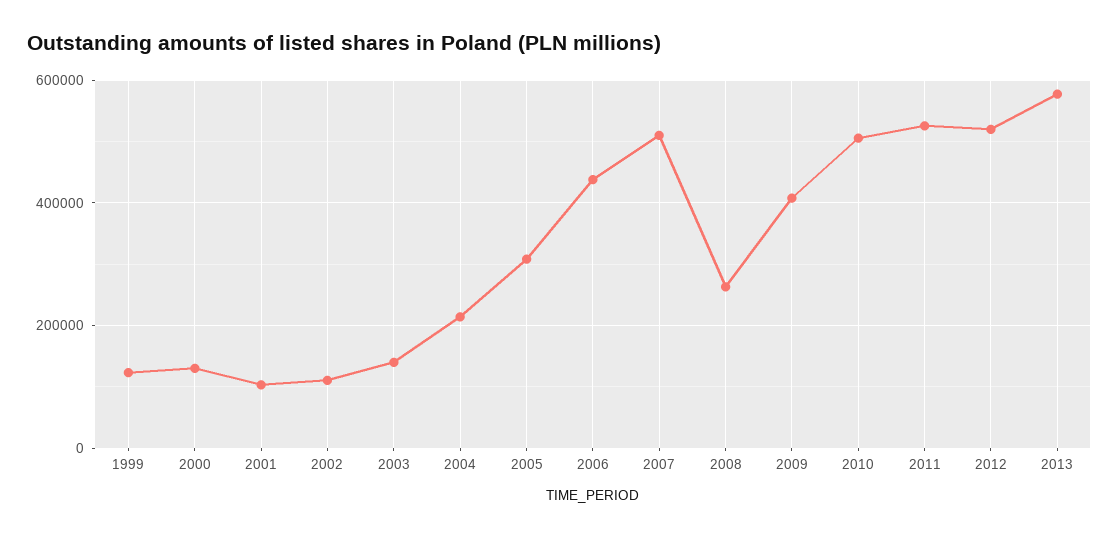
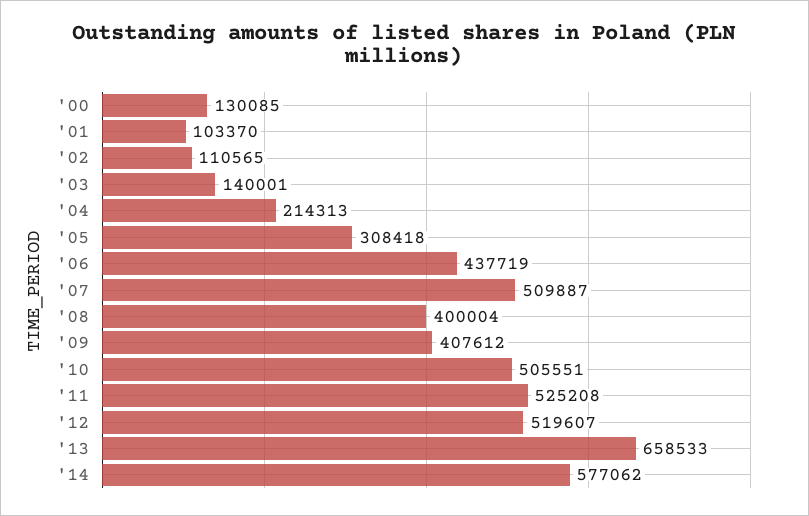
1999: 120000 -> none
2008: 260000 -> 400004
2013: 580000 -> 658533
'14: none -> 577062

